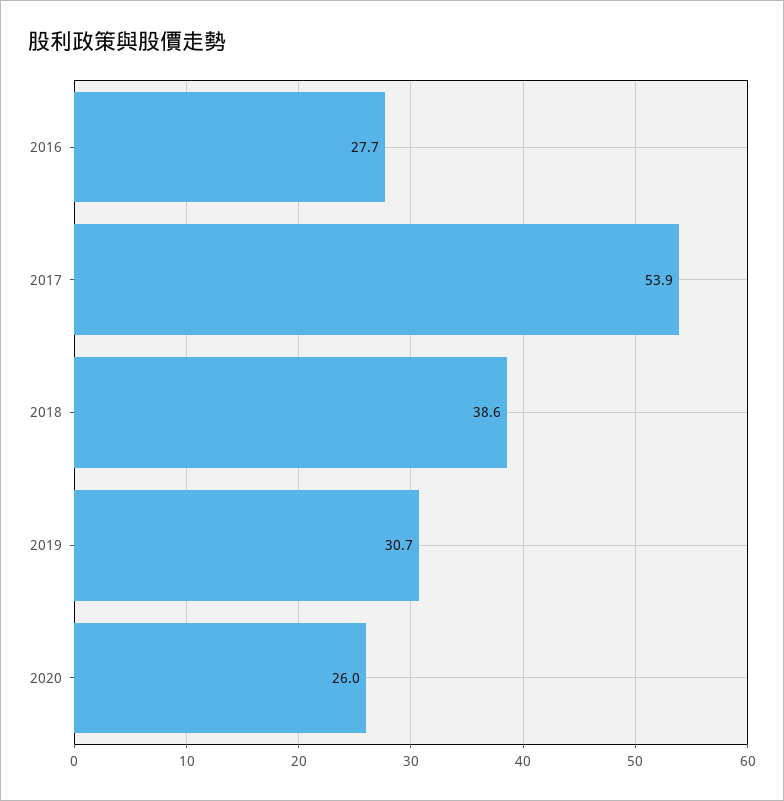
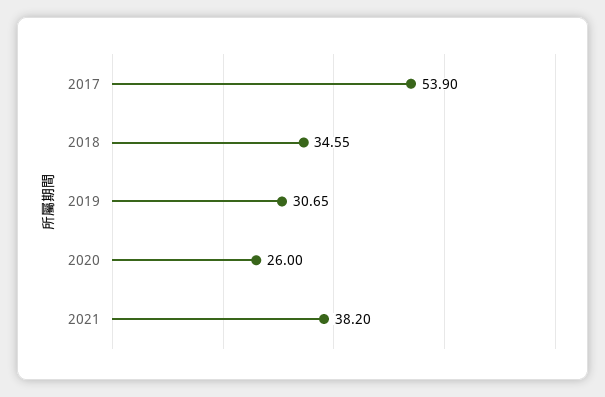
2016: 27.7 -> none
2018: 38.6 -> 34.55
2021: none -> 38.2

